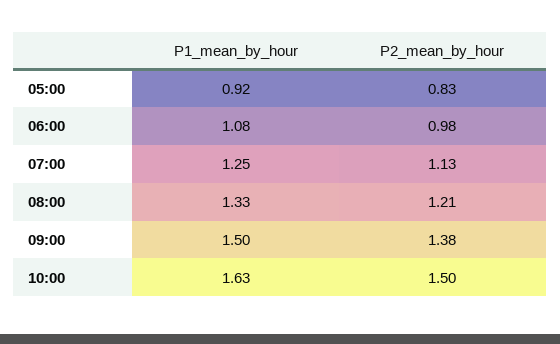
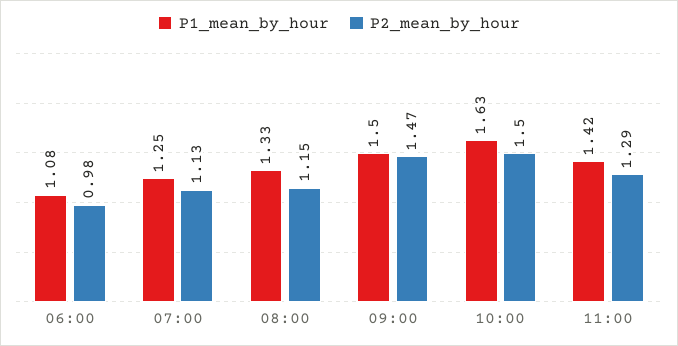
P1_mean_by_hour, 05:00: 0.92 -> none
P2_mean_by_hour, 05:00: 0.83 -> none
P2_mean_by_hour, 08:00: 1.21 -> 1.15
P2_mean_by_hour, 09:00: 1.38 -> 1.47
P1_mean_by_hour, 11:00: none -> 1.42
P2_mean_by_hour, 11:00: none -> 1.29

